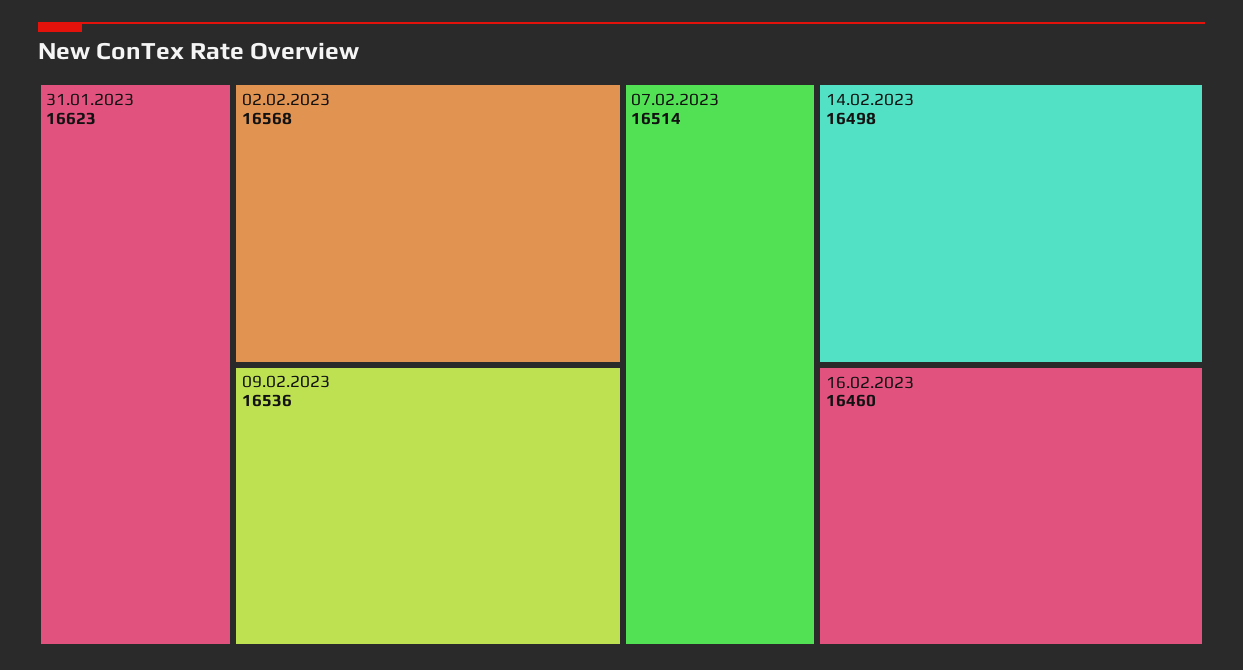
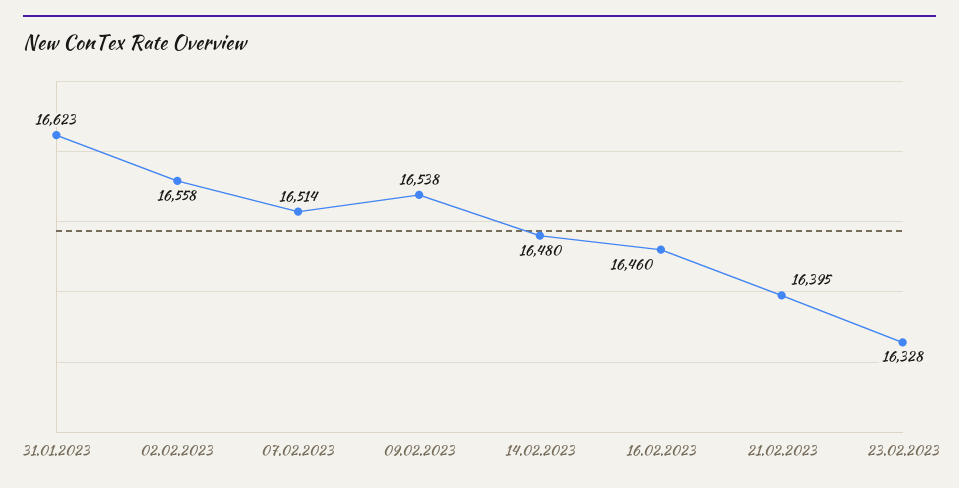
02.02.2023: 16568 -> 16558
09.02.2023: 16536 -> 16538
14.02.2023: 16498 -> 16480
21.02.2023: none -> 16395
23.02.2023: none -> 16328

